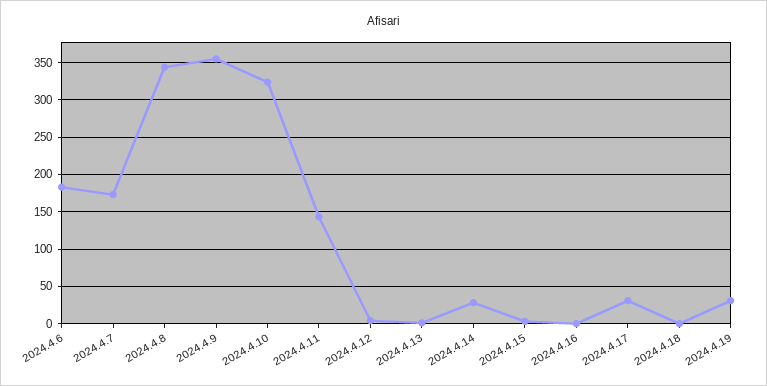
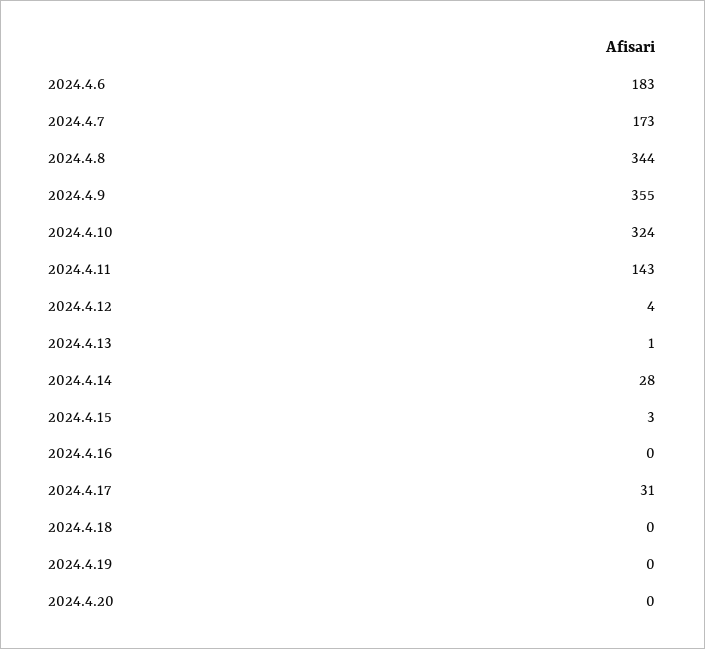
2024.4.19: 30 -> 0
2024.4.20: none -> 0

